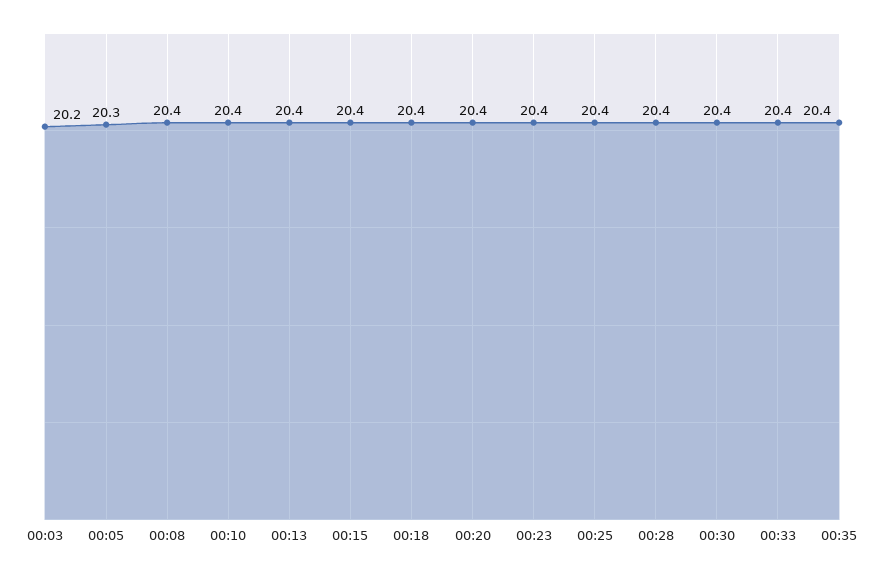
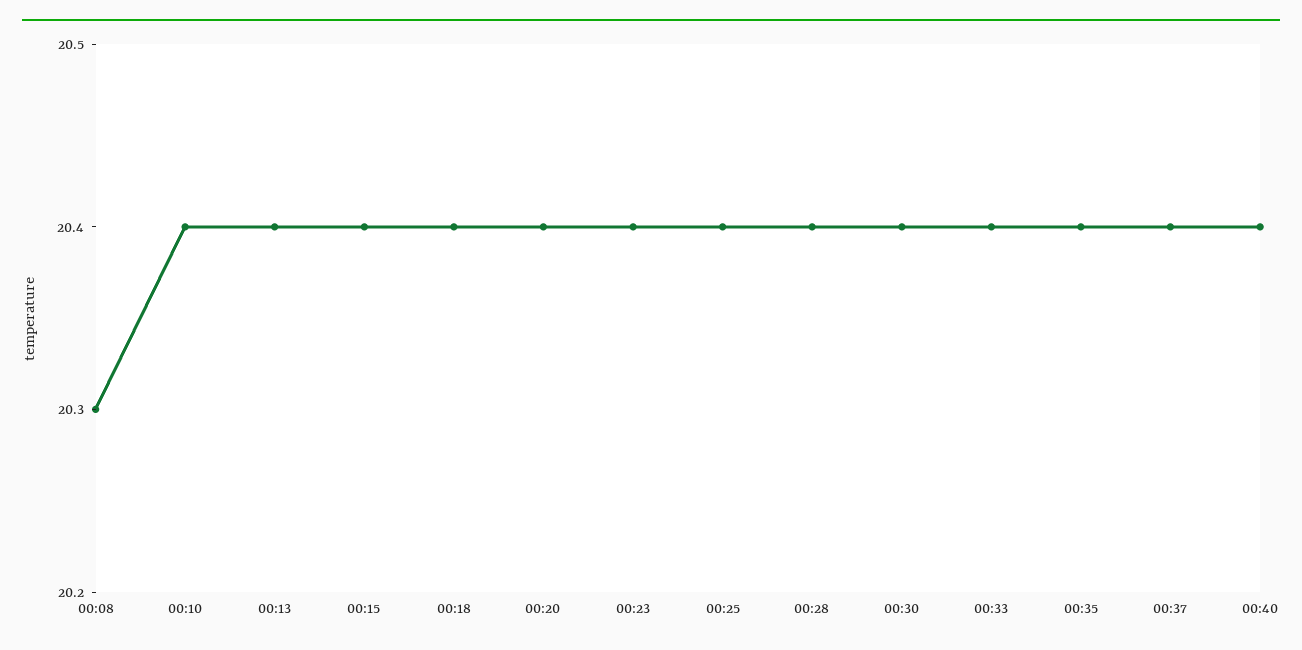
00:03: 20.2 -> none
00:05: 20.3 -> none
00:08: 20.4 -> 20.3
00:37: none -> 20.4
00:40: none -> 20.4

